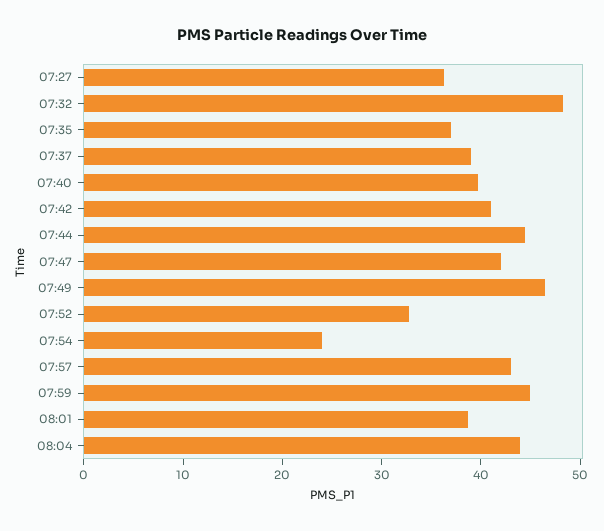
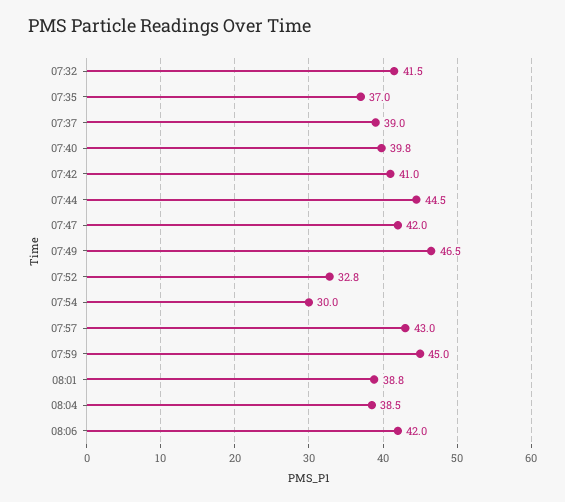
07:27: 36 -> none
07:32: 48 -> 41.5
07:54: 24 -> 30
08:04: 44 -> 38.5
08:06: none -> 42

